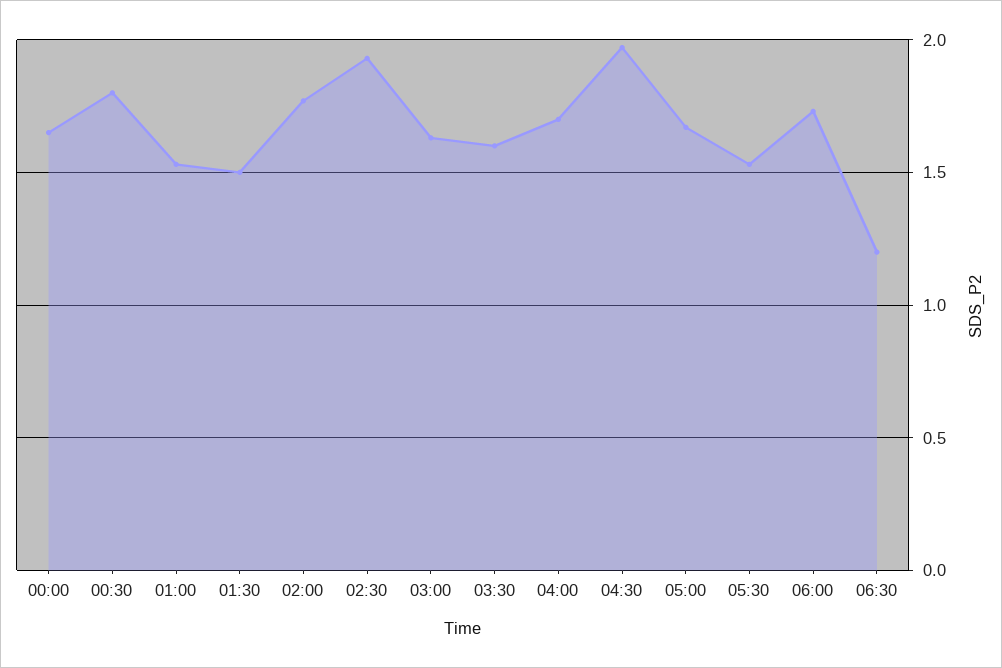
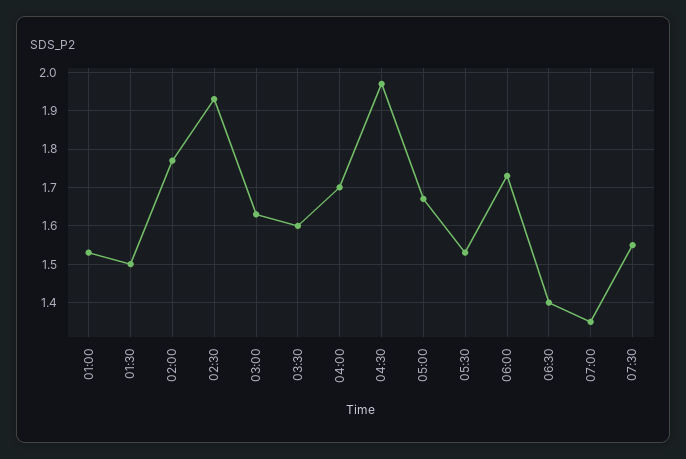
00:00: 1.65 -> none
00:30: 1.8 -> none
06:30: 1.2 -> 1.4
07:00: none -> 1.35
07:30: none -> 1.55

